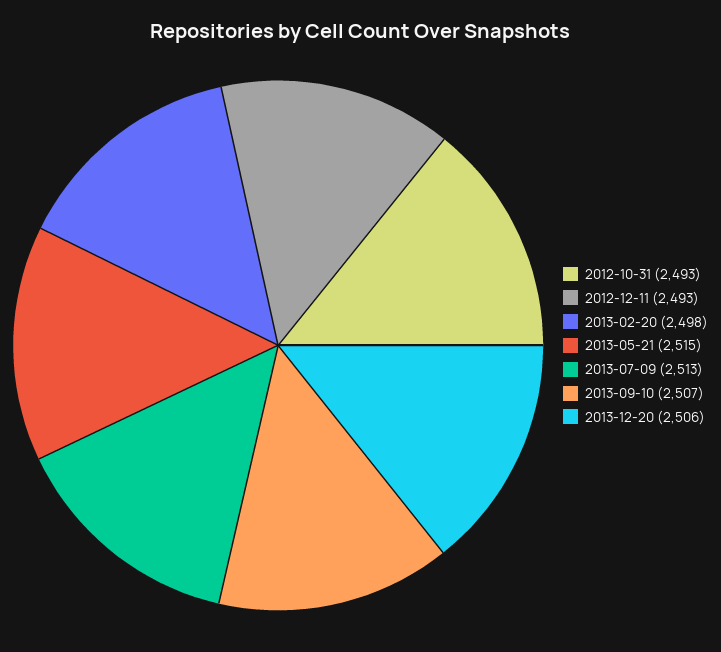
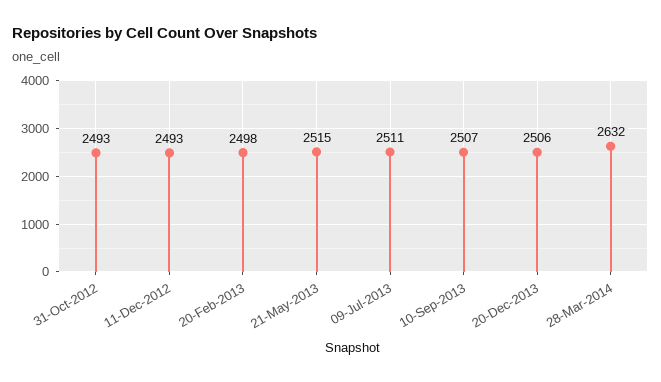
2013-07-09: 2513 -> 2511
28-Mar-2014: none -> 2632

